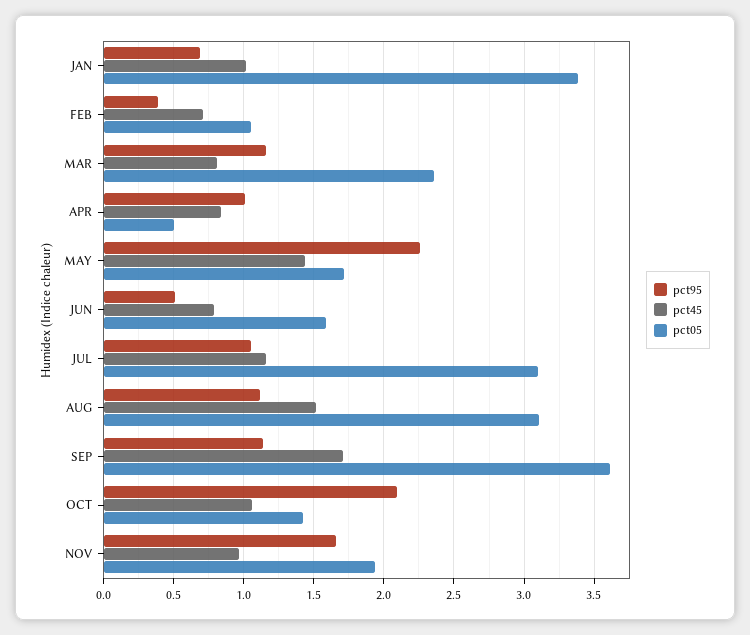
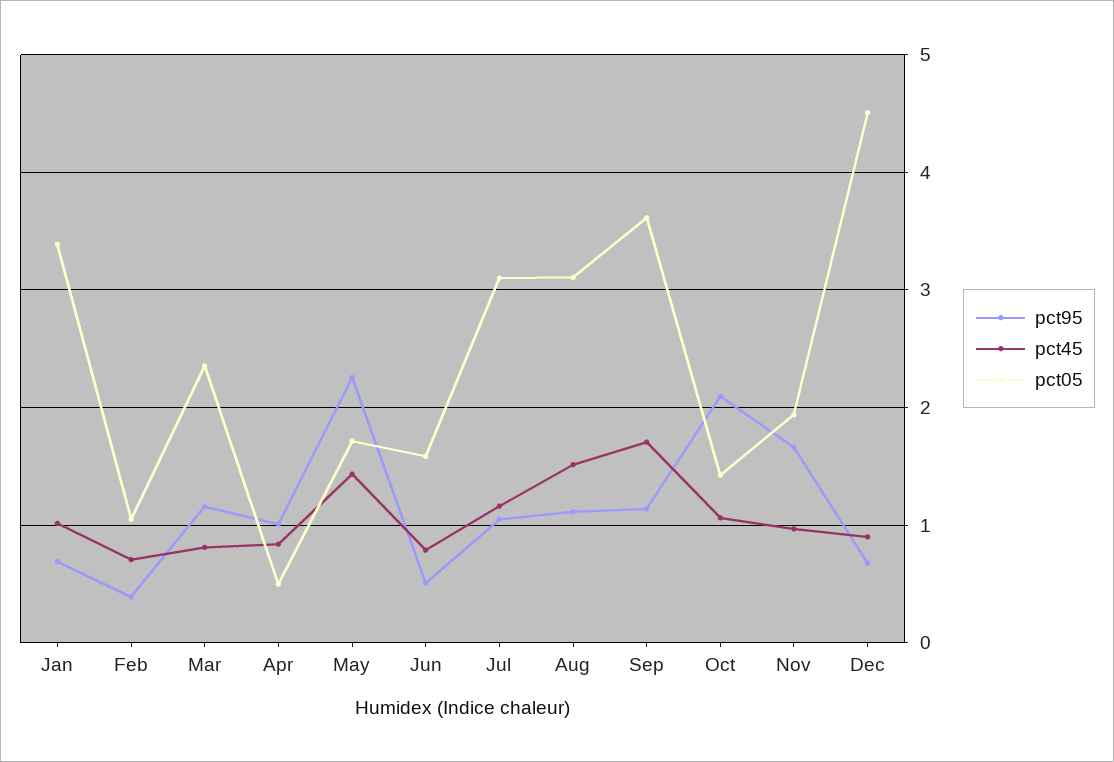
pct95, Dec: none -> 0.7
pct45, Dec: none -> 0.9
pct05, Dec: none -> 4.5

